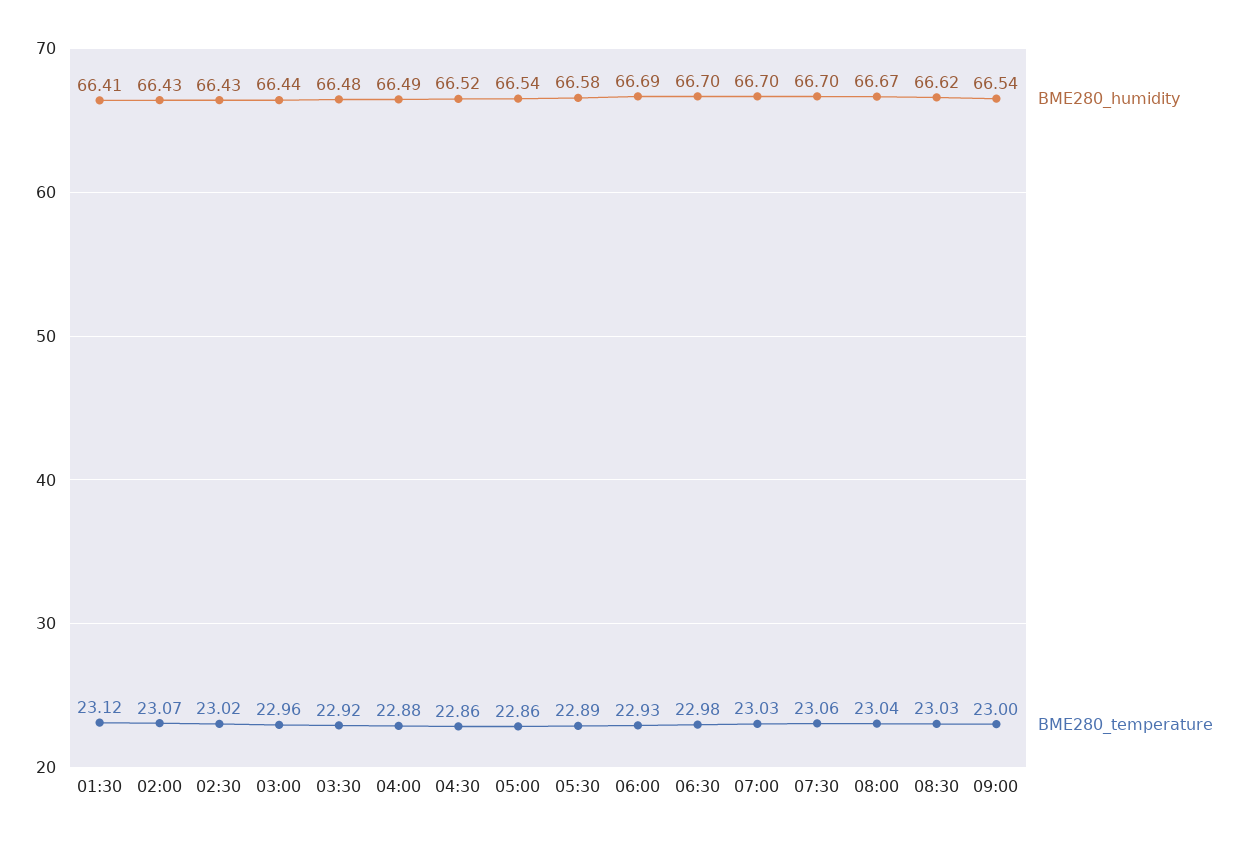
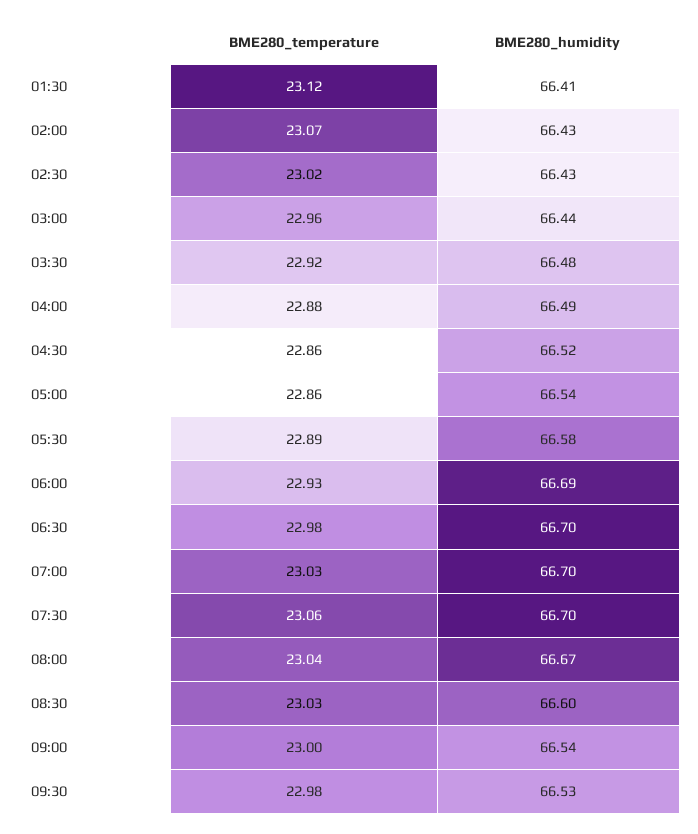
BME280_humidity, 08:30: 66.62 -> 66.6
BME280_temperature, 09:30: none -> 22.98
BME280_humidity, 09:30: none -> 66.53

